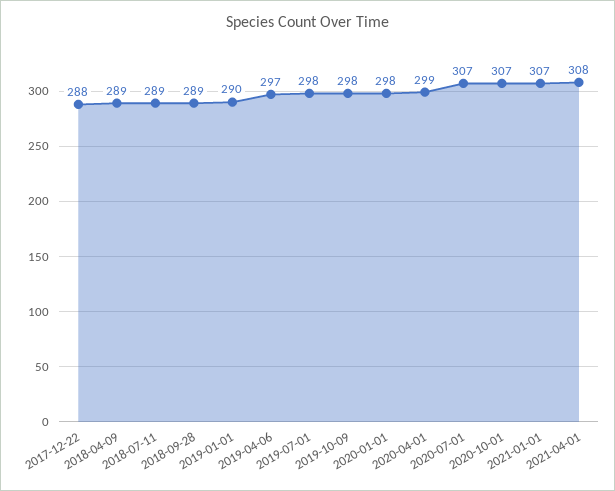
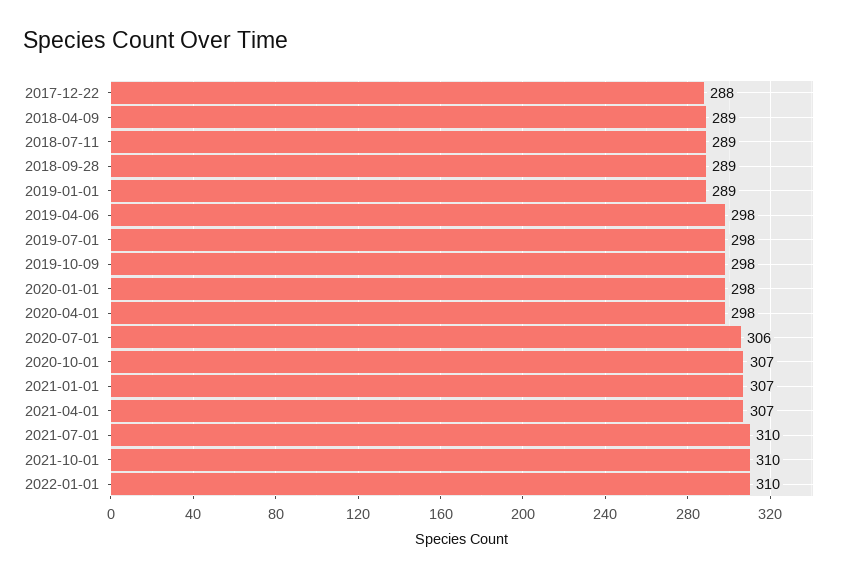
2019-01-01: 290 -> 289
2019-04-06: 297 -> 298
2020-04-01: 299 -> 298
2020-07-01: 307 -> 306
2021-04-01: 308 -> 307
2021-07-01: none -> 310
2021-10-01: none -> 310
2022-01-01: none -> 310

